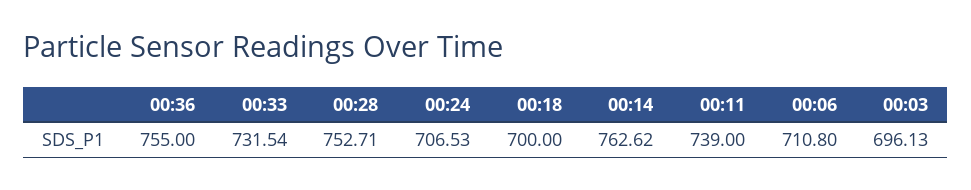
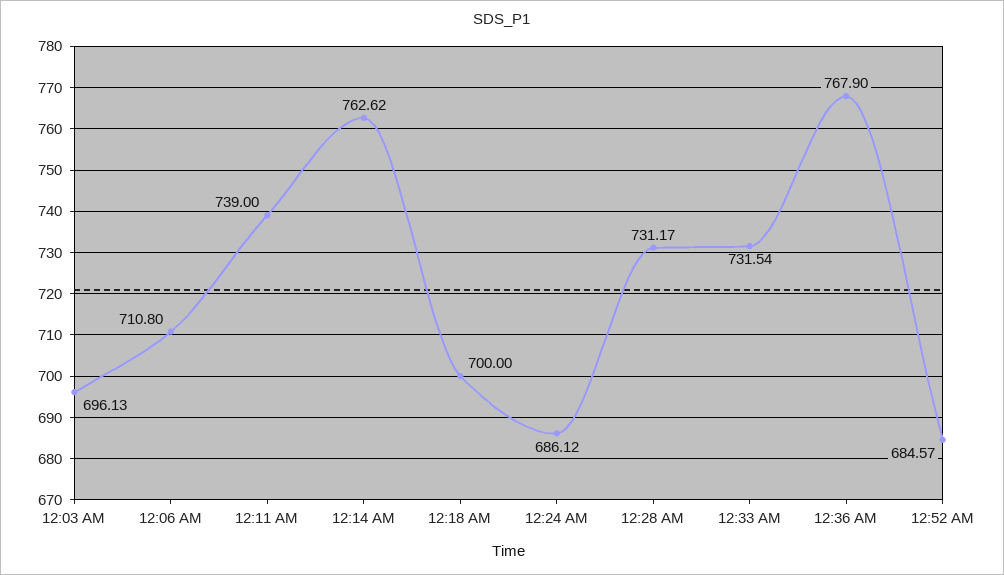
00:36: 755 -> 767.9
00:28: 752.71 -> 731.17
00:24: 706.53 -> 686.12
12:52 AM: none -> 684.57

